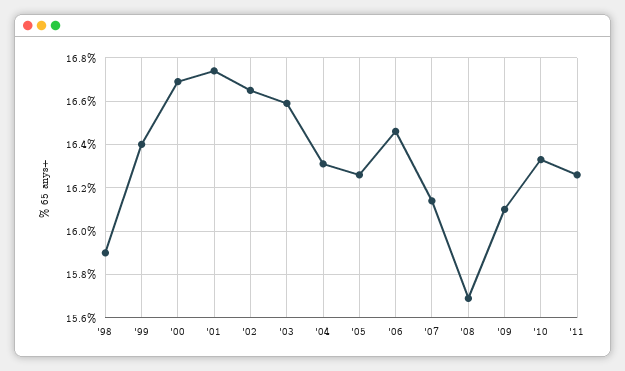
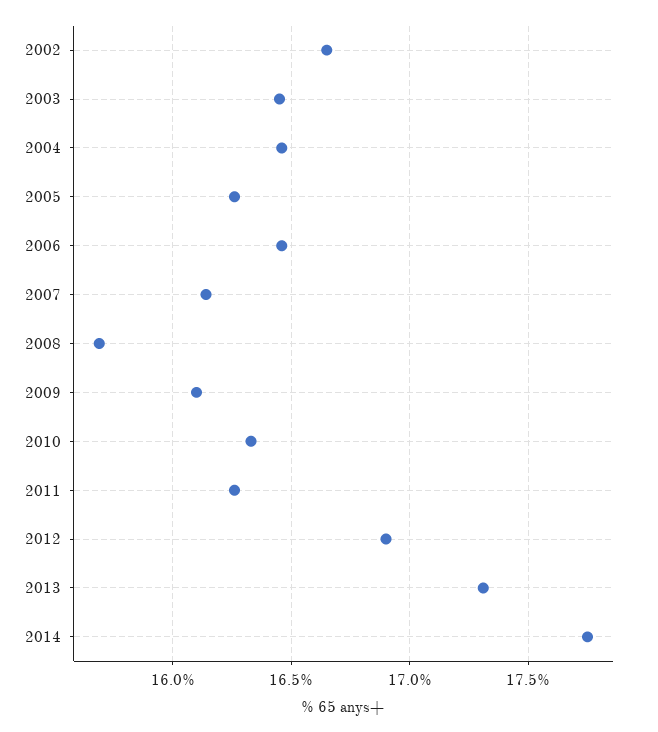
'98: 15.9 -> none
'99: 16.4 -> none
'00: 16.7 -> none
'01: 16.75 -> none
'03: 16.6 -> 16.45
'04: 16.3 -> 16.45
2012: none -> 16.9
2013: none -> 17.3
2014: none -> 17.75

